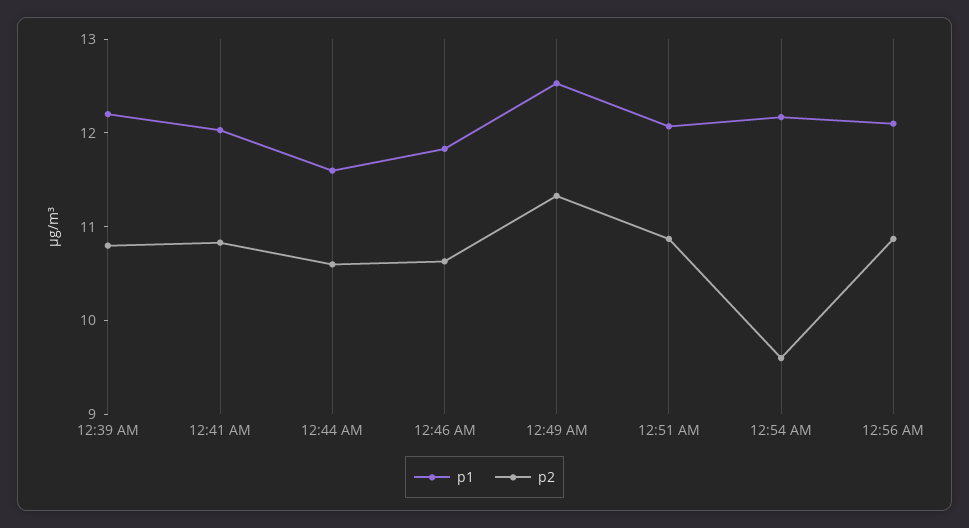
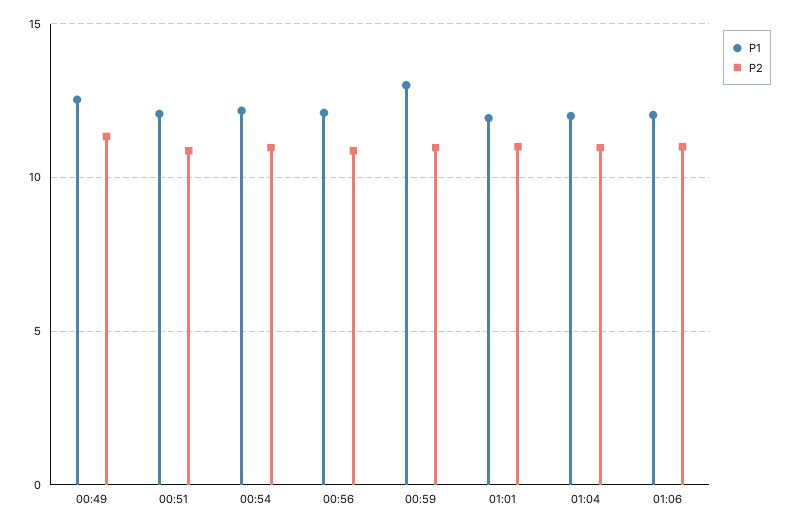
p1, 12:39 AM: 12.2 -> none
p2, 12:39 AM: 10.8 -> none
p1, 12:41 AM: 12 -> none
p2, 12:41 AM: 10.8 -> none
p1, 12:44 AM: 11.6 -> none
p2, 12:44 AM: 10.6 -> none
p1, 12:46 AM: 11.8 -> none
p2, 12:46 AM: 10.6 -> none
p2, 12:54 AM: 9.6 -> 11
p1, 00:59: none -> 13
p2, 00:59: none -> 11
p1, 01:01: none -> 12
p2, 01:01: none -> 11
p1, 01:04: none -> 12
p2, 01:04: none -> 11
p1, 01:06: none -> 12
p2, 01:06: none -> 11

